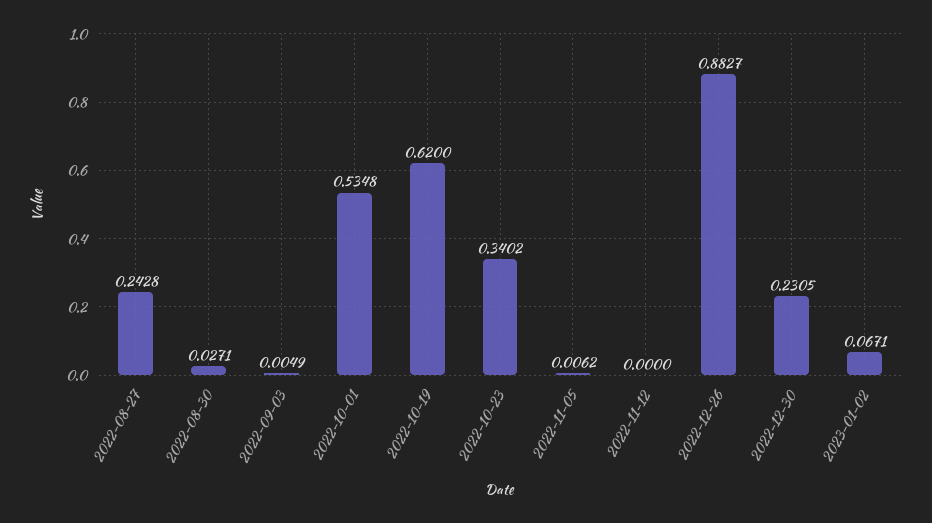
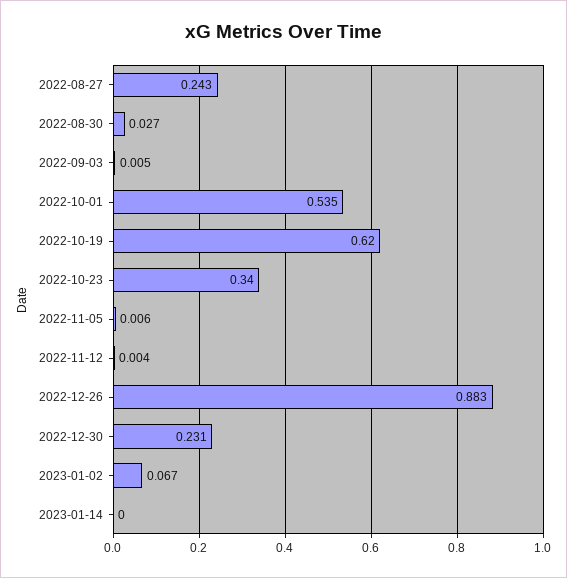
2022-11-12: 0 -> 0.004
2023-01-14: none -> 0

